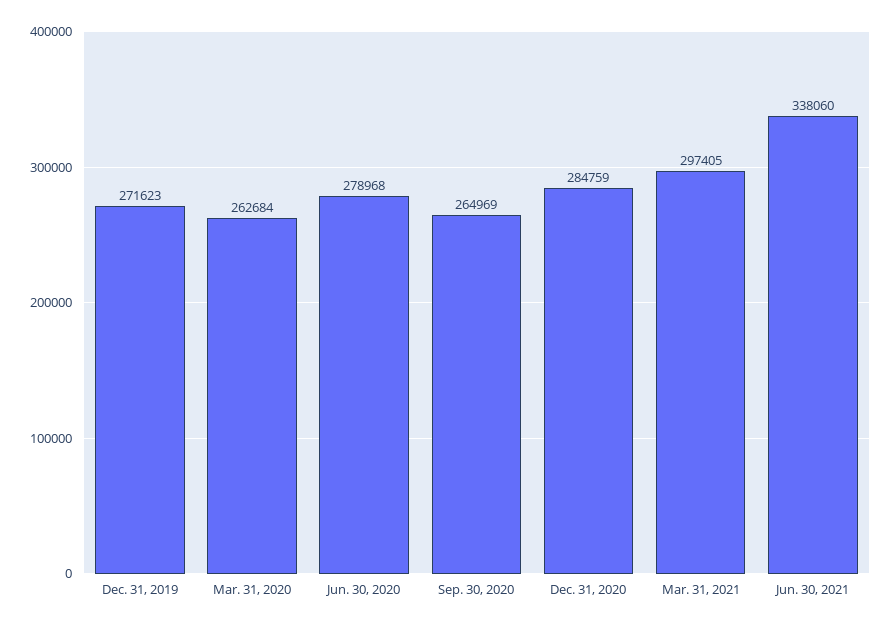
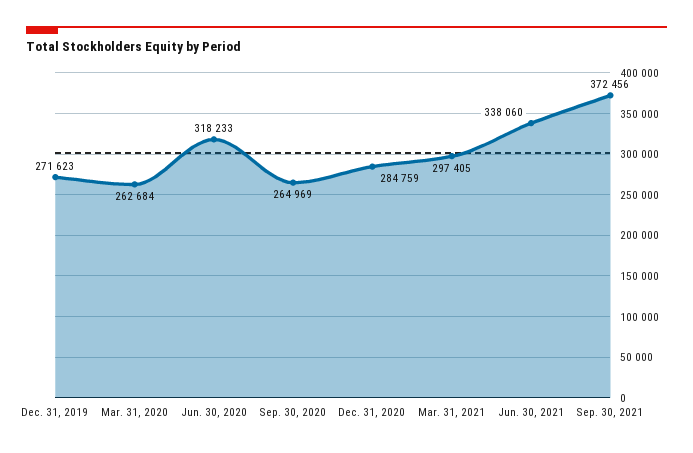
Jun. 30, 2020: 278968 -> 318233
Sep. 30, 2021: none -> 372456

